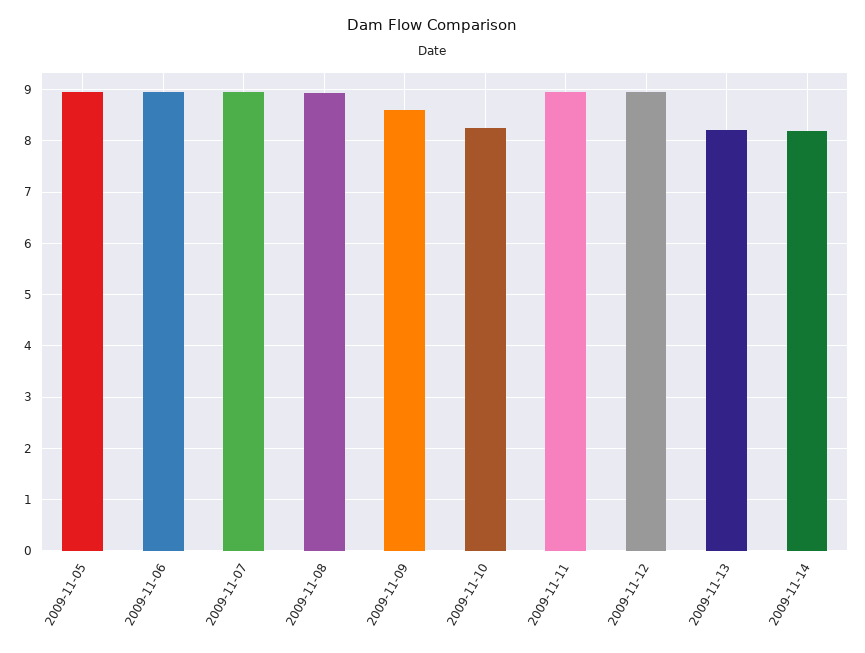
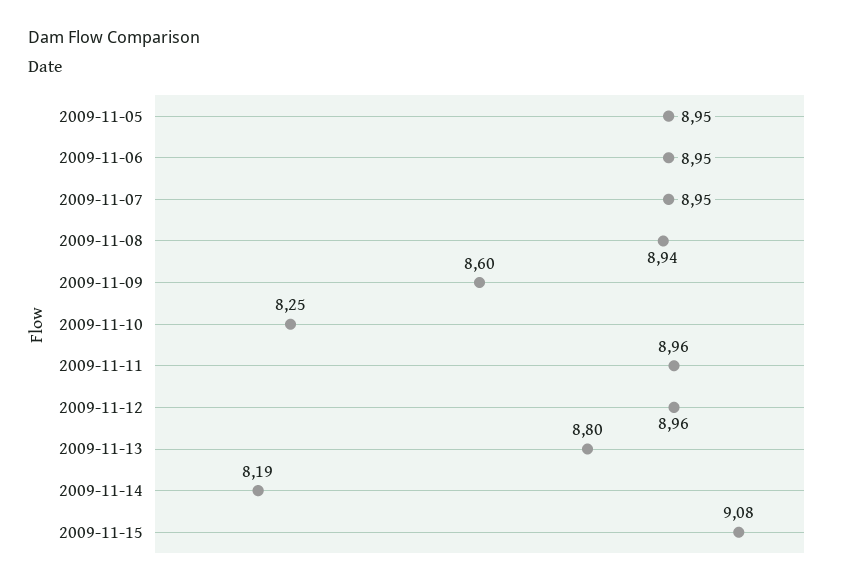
2009-11-13: 8.2 -> 8.8
2009-11-15: none -> 9.08

